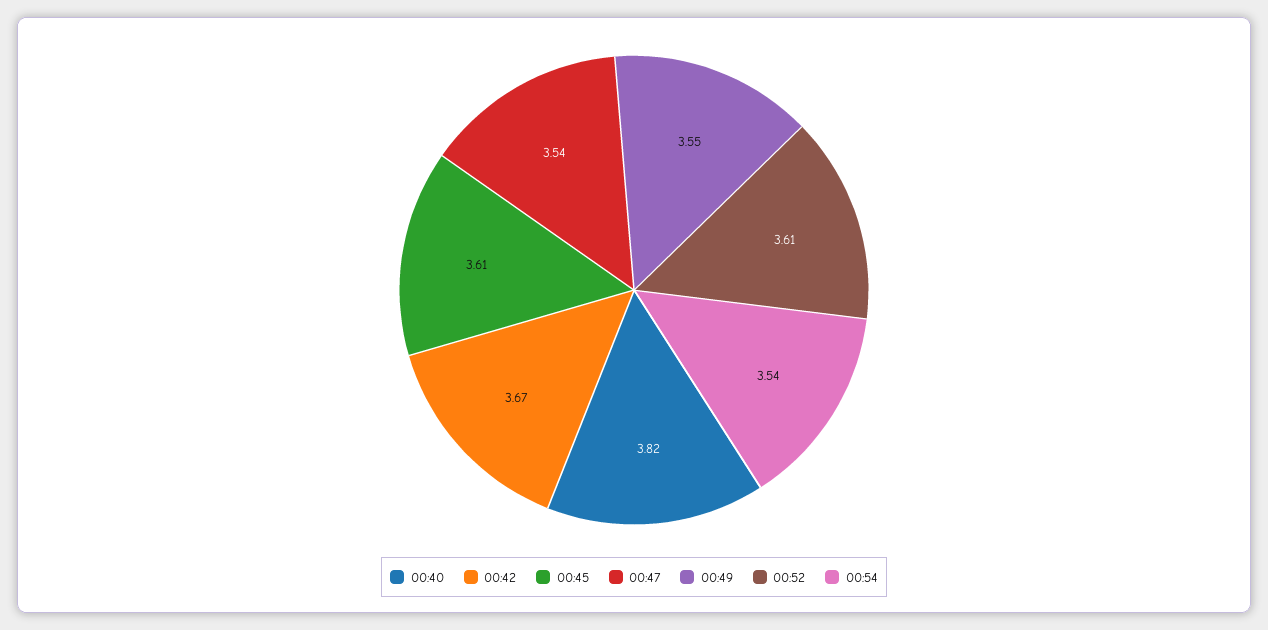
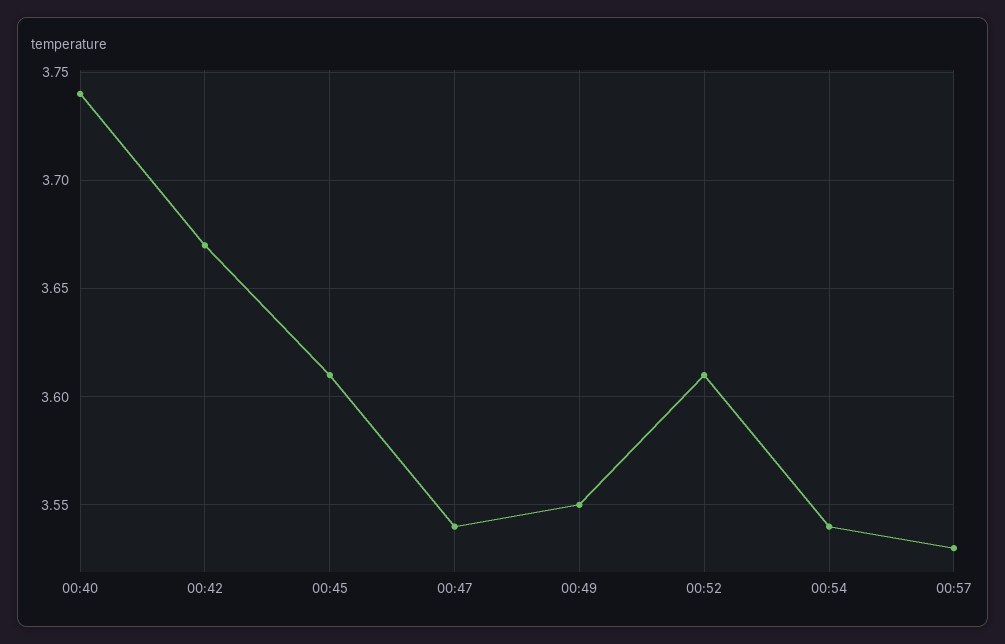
00:40: 3.82 -> 3.74
00:57: none -> 3.53

